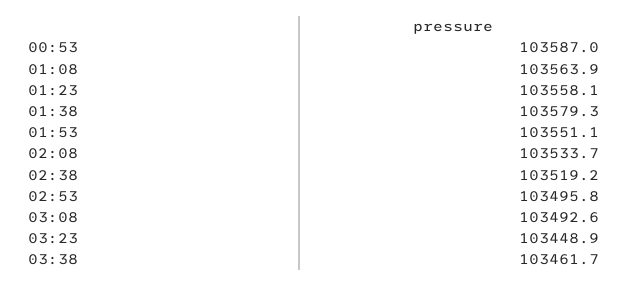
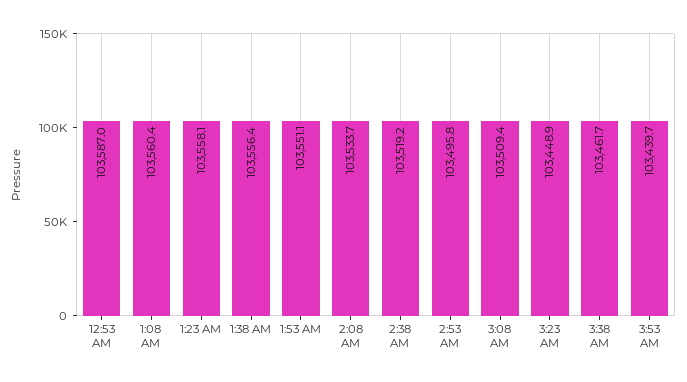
01:08: 103563.9 -> 103560.4
01:38: 103579.3 -> 103556.4
03:08: 103492.6 -> 103509.4
3:53 AM: none -> 103439.7

